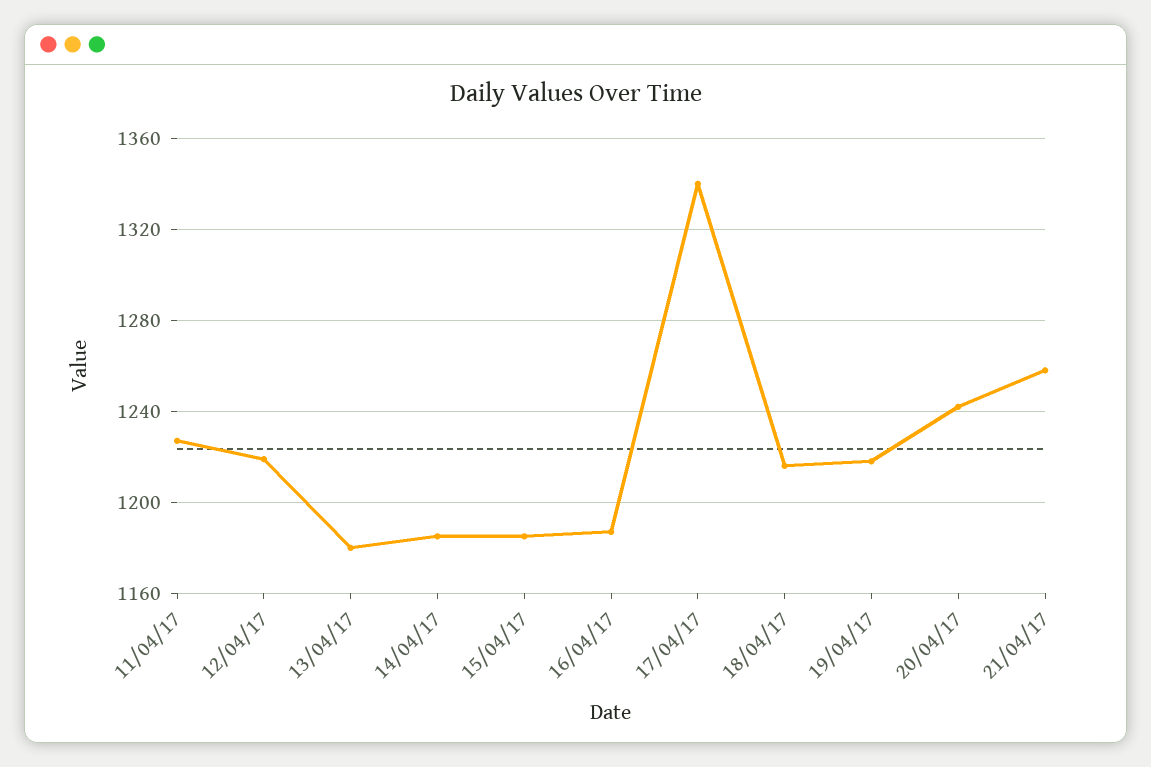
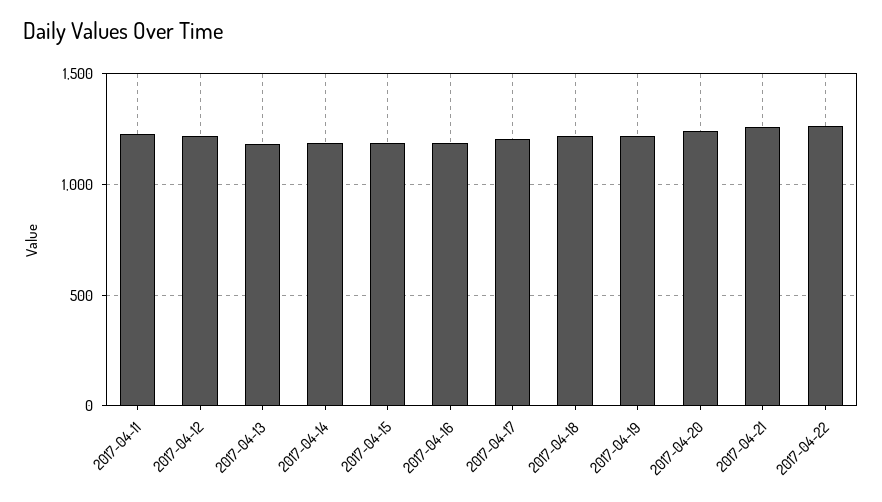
17/04/17: 1340 -> 1200
2017-04-22: none -> 1250

